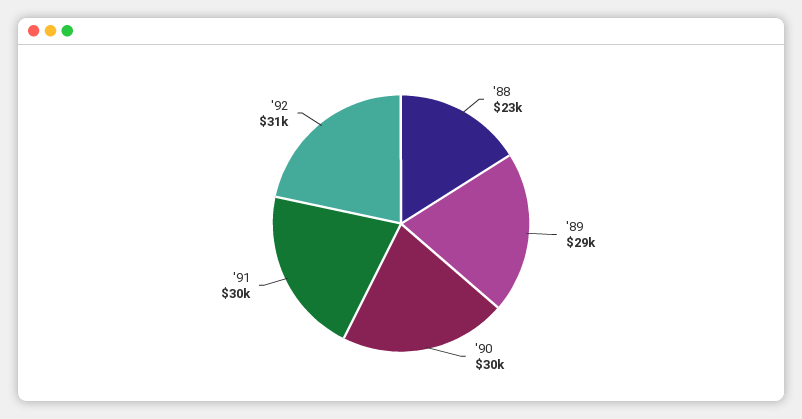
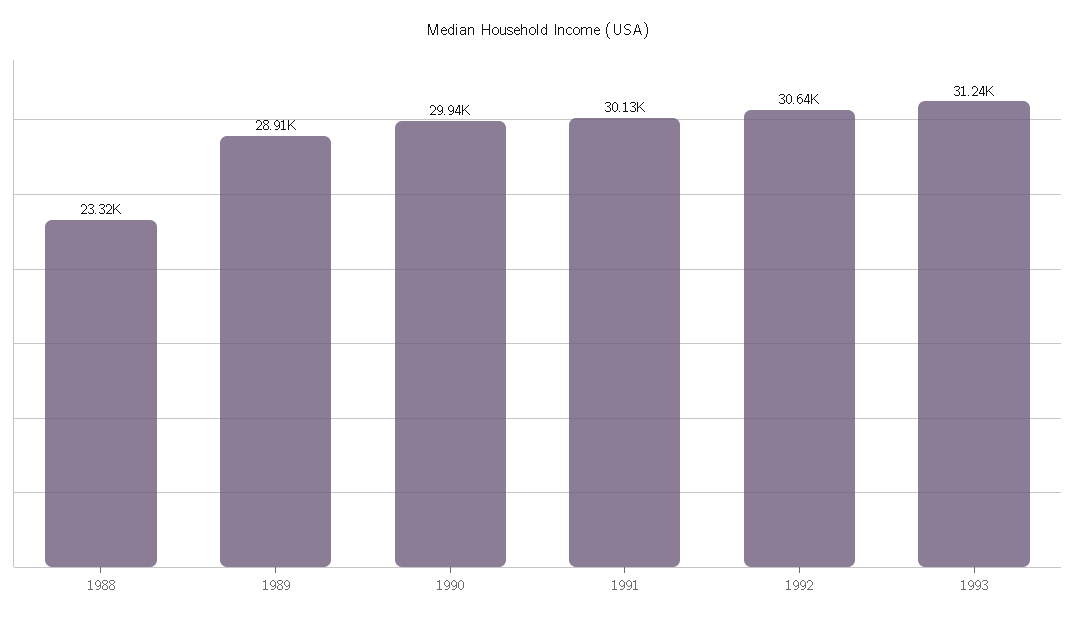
1993: none -> 31240

